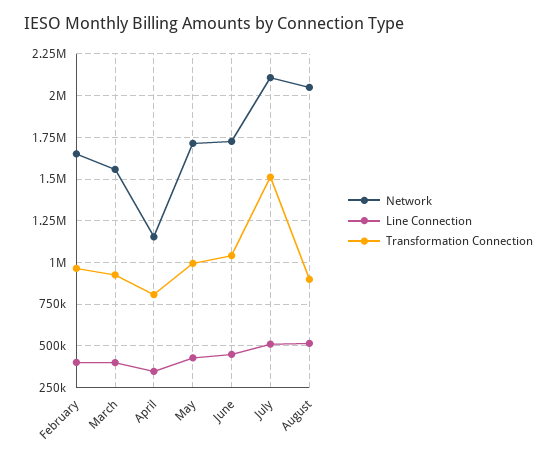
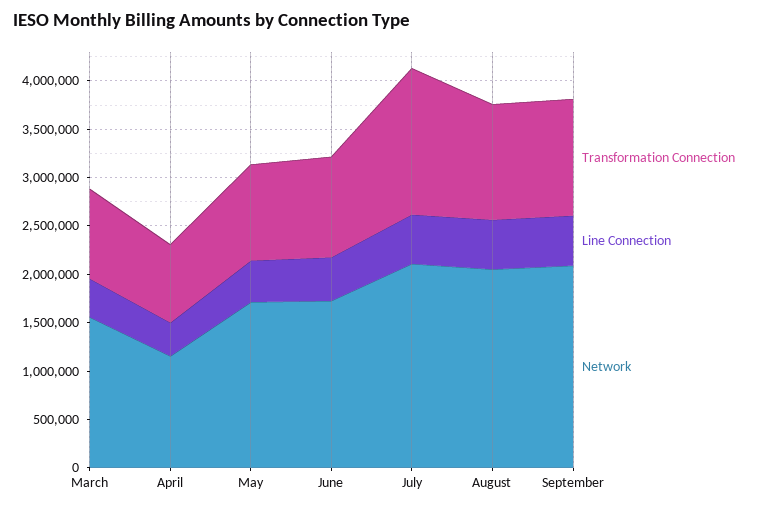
Network, February: 1650000 -> none
Line Connection, February: 400000 -> none
Transformation Connection, February: 950000 -> none
Transformation Connection, August: 900000 -> 1200000
Transformation Connection, September: none -> 1200000
Line Connection, September: none -> 500000
Network, September: none -> 2100000

